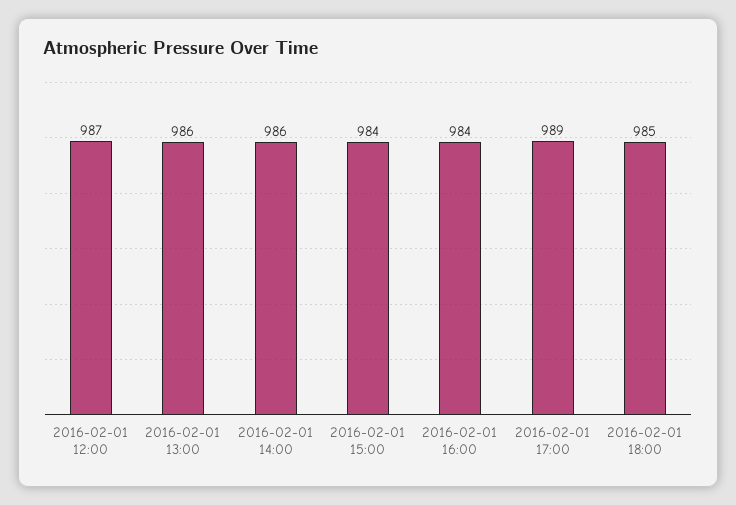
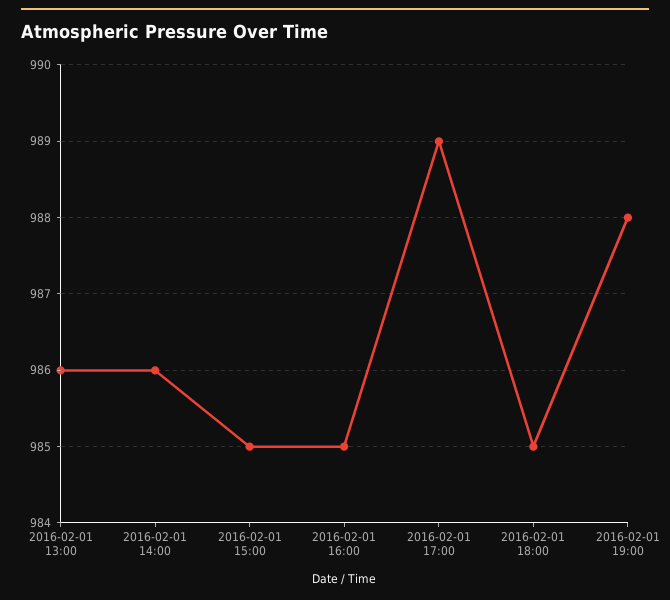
2016-02-01 12:00: 987 -> none
2016-02-01 15:00: 984 -> 985
2016-02-01 16:00: 984 -> 985
2016-02-01 19:00: none -> 988

